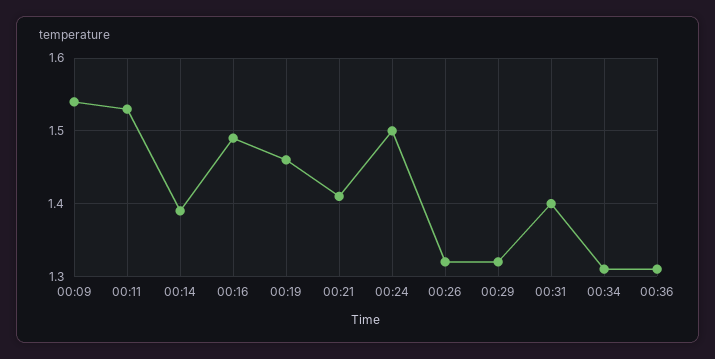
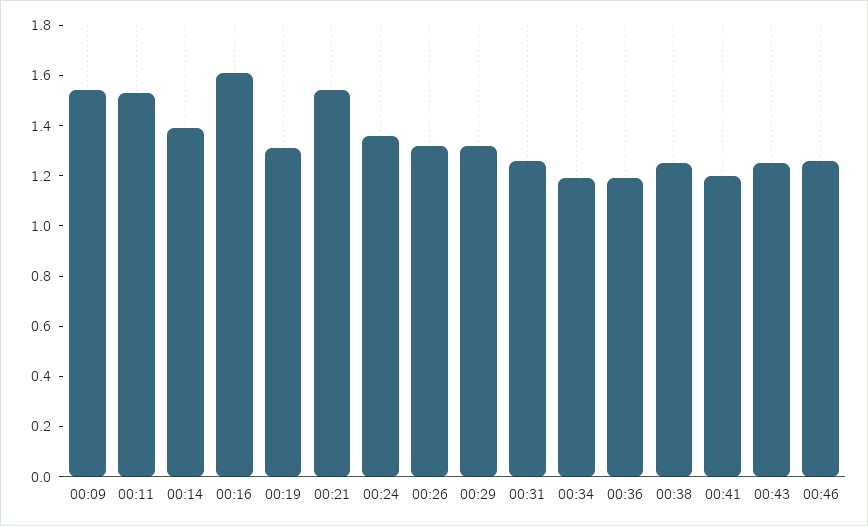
00:16: 1.49 -> 1.6
00:19: 1.46 -> 1.3
00:21: 1.41 -> 1.55
00:24: 1.5 -> 1.35
00:31: 1.4 -> 1.25
00:34: 1.31 -> 1.2
00:36: 1.31 -> 1.2
00:38: none -> 1.25
00:41: none -> 1.2
00:43: none -> 1.25
00:46: none -> 1.25

